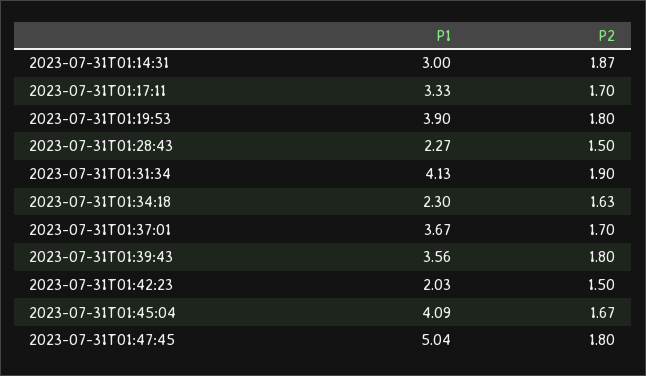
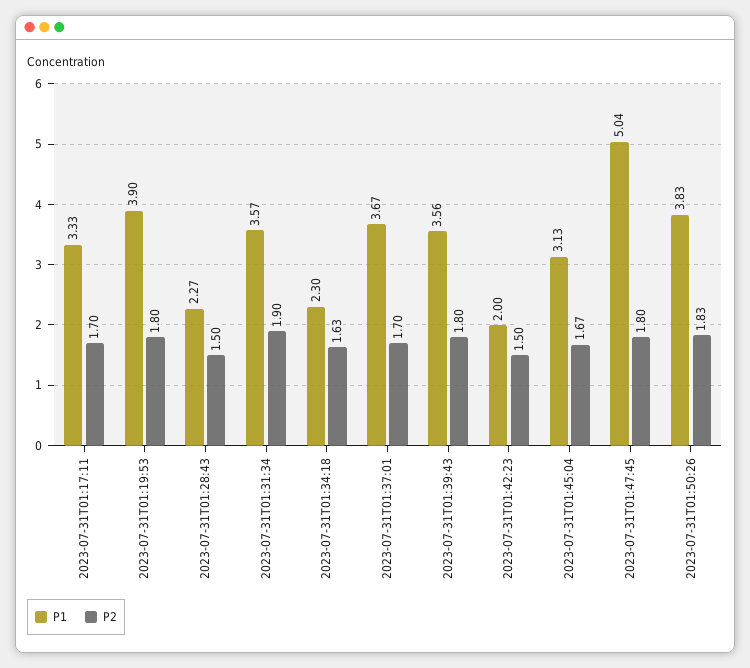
P1, 2023-07-31T01:14:31: 3 -> none
P2, 2023-07-31T01:14:31: 1.87 -> none
P1, 2023-07-31T01:31:34: 4.13 -> 3.57
P1, 2023-07-31T01:42:23: 2.03 -> 2
P1, 2023-07-31T01:45:04: 4.09 -> 3.13
P1, 2023-07-31T01:50:26: none -> 3.83
P2, 2023-07-31T01:50:26: none -> 1.83

